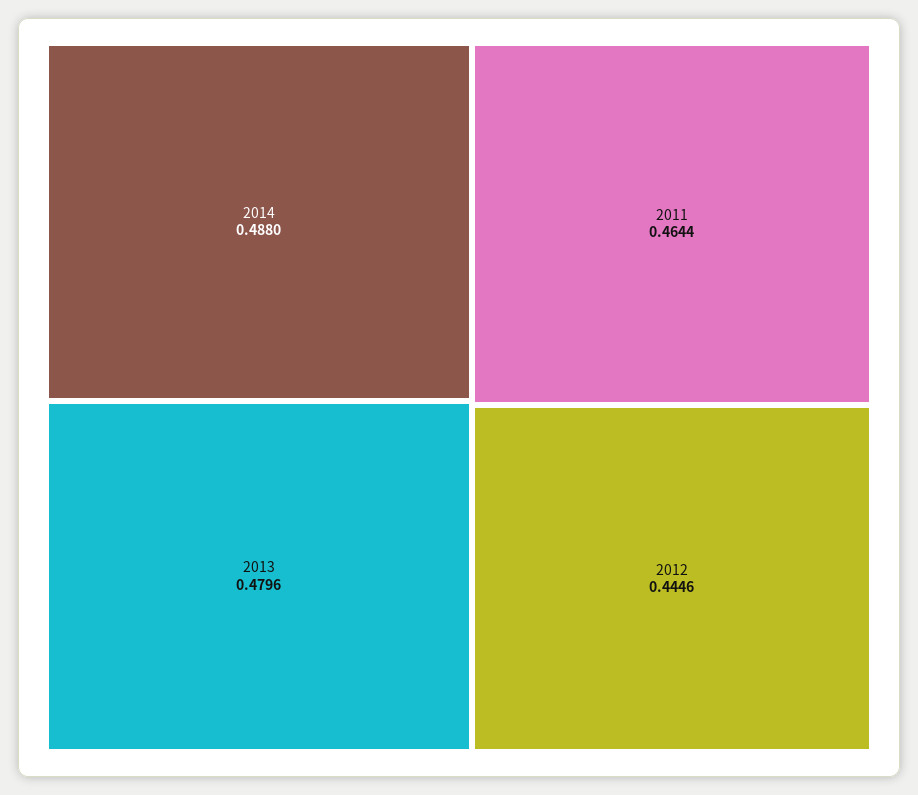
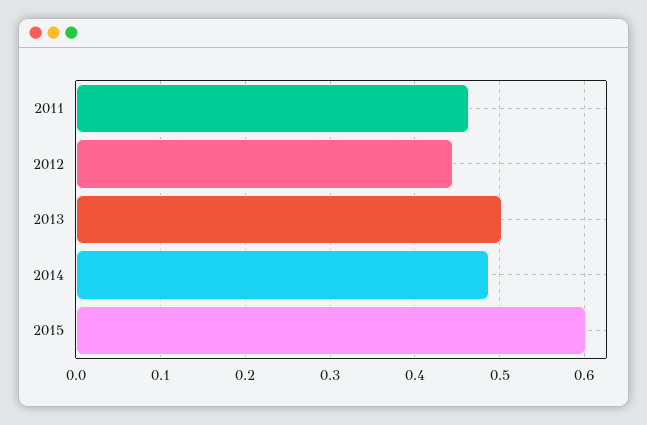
2013: 0.4796 -> 0.5
2015: none -> 0.6

